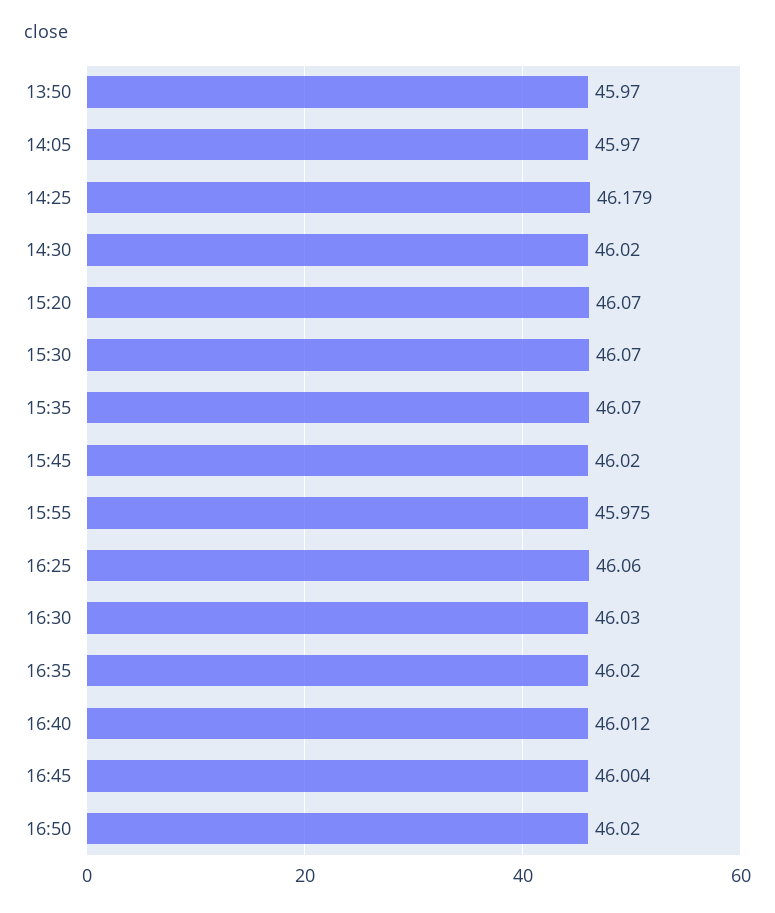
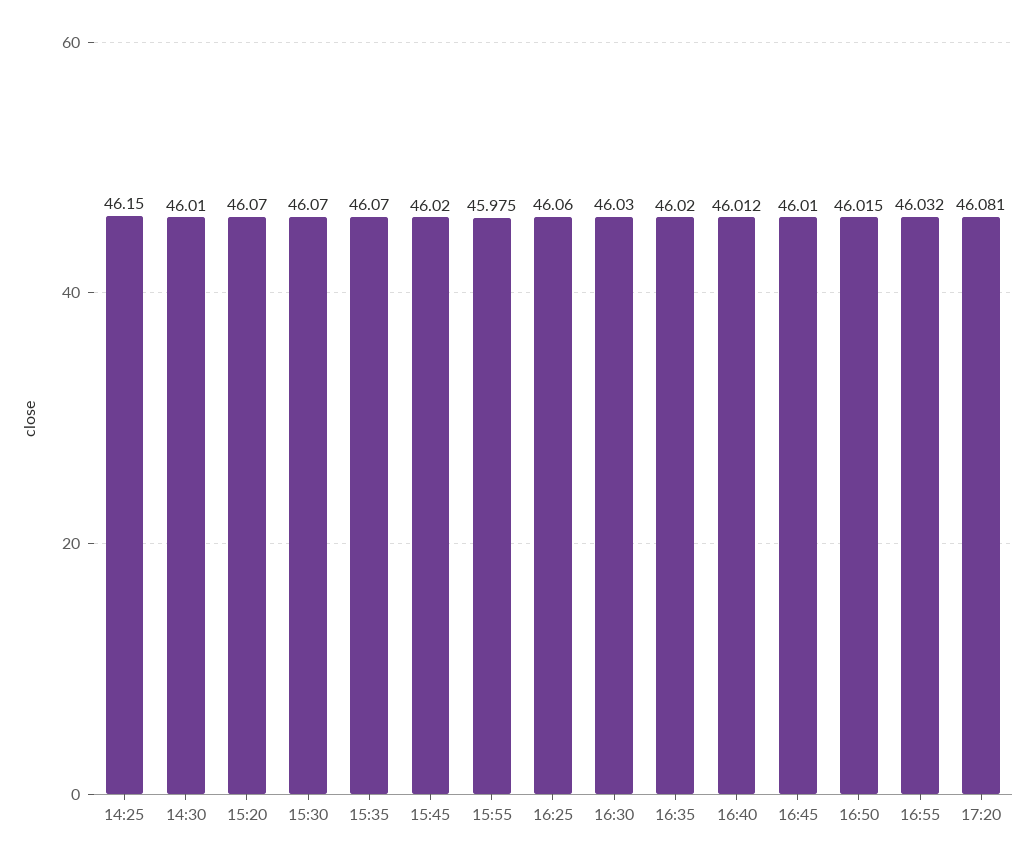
13:50: 45.97 -> none
14:05: 45.97 -> none
14:25: 46.179 -> 46.15
14:30: 46.02 -> 46.01
16:45: 46.004 -> 46.01
16:50: 46.02 -> 46.015
16:55: none -> 46.032
17:20: none -> 46.081

